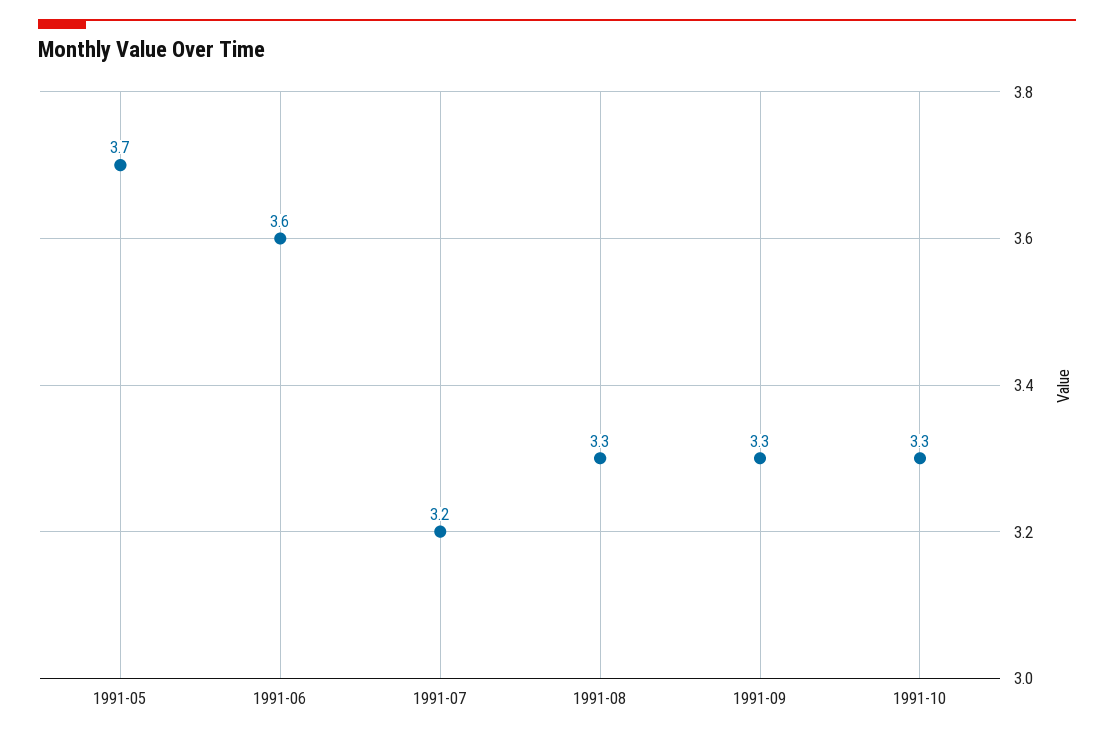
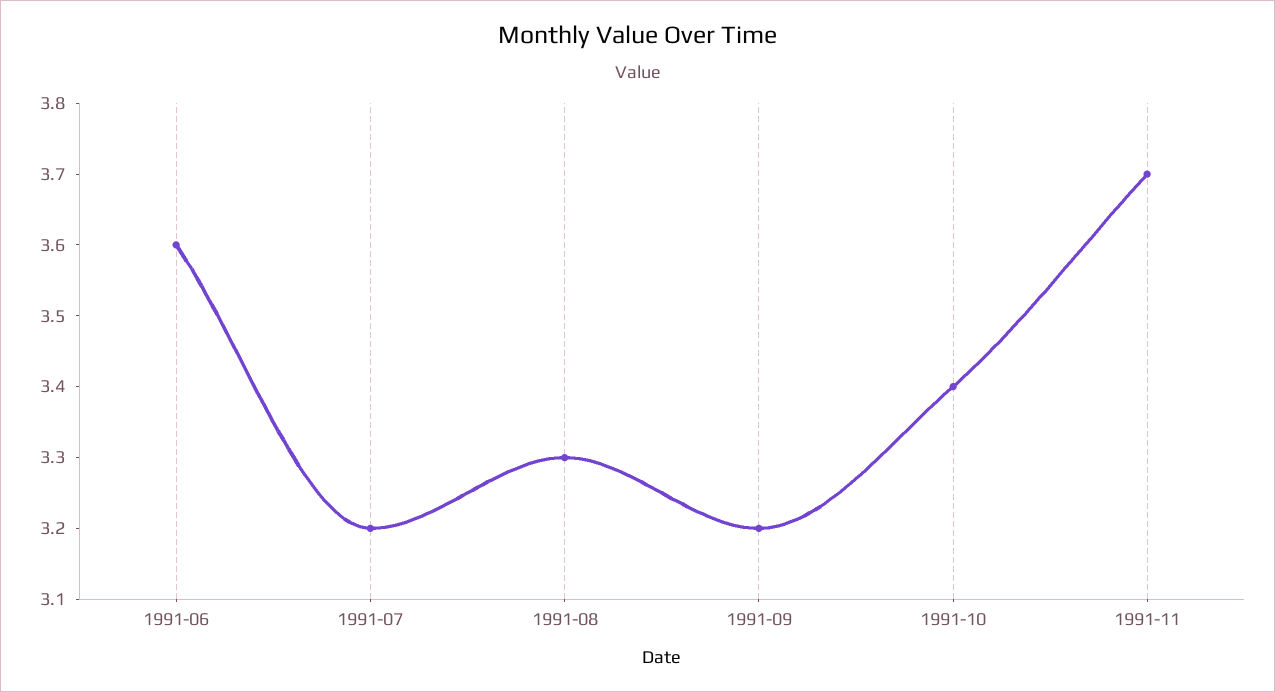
1991-05: 3.7 -> none
1991-09: 3.3 -> 3.2
1991-10: 3.3 -> 3.4
1991-11: none -> 3.7

